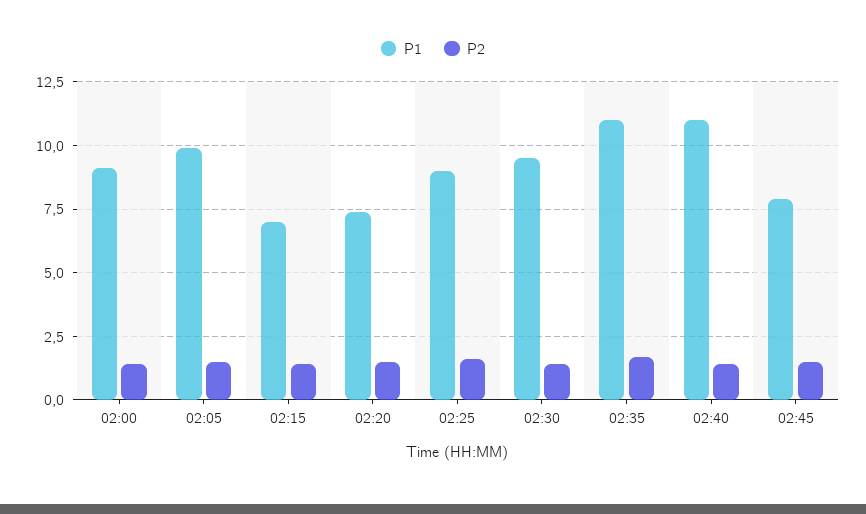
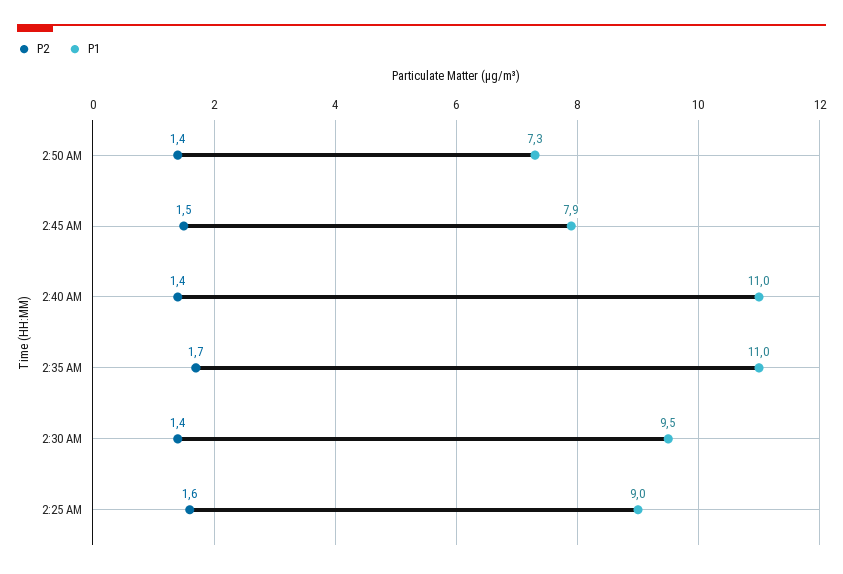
P1, 02:00: 9 -> none
P2, 02:00: 1.5 -> none
P1, 02:05: 10 -> none
P2, 02:05: 1.5 -> none
P1, 02:15: 7 -> none
P2, 02:15: 1.5 -> none
P1, 02:20: 7.5 -> none
P2, 02:20: 1.5 -> none
P2, 2:50 AM: none -> 1.4
P1, 2:50 AM: none -> 7.3

